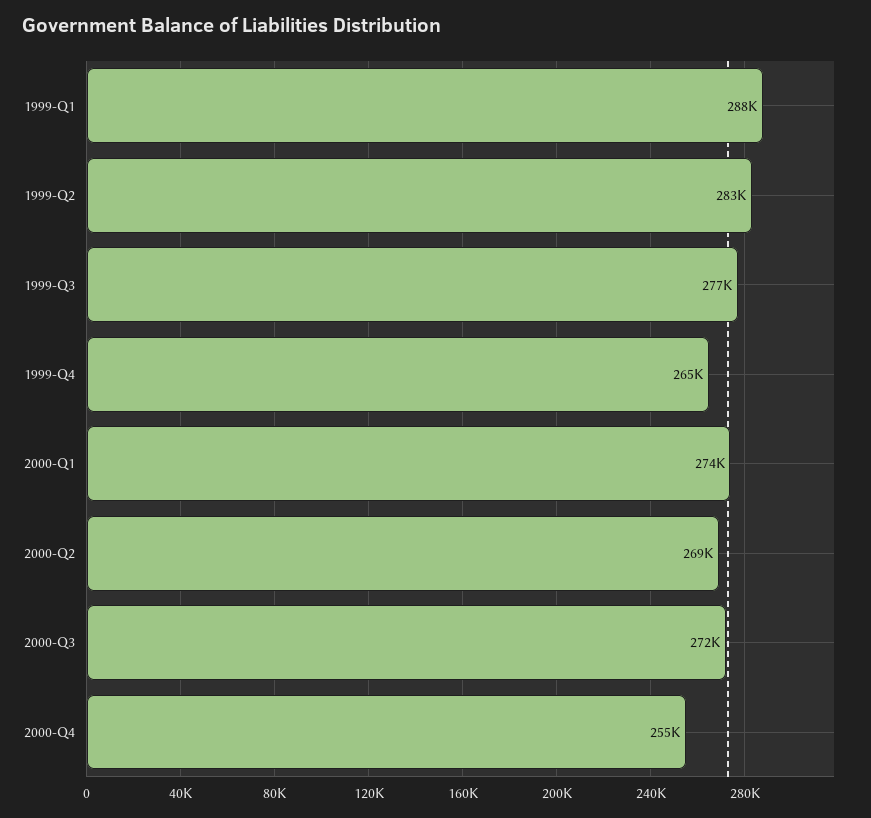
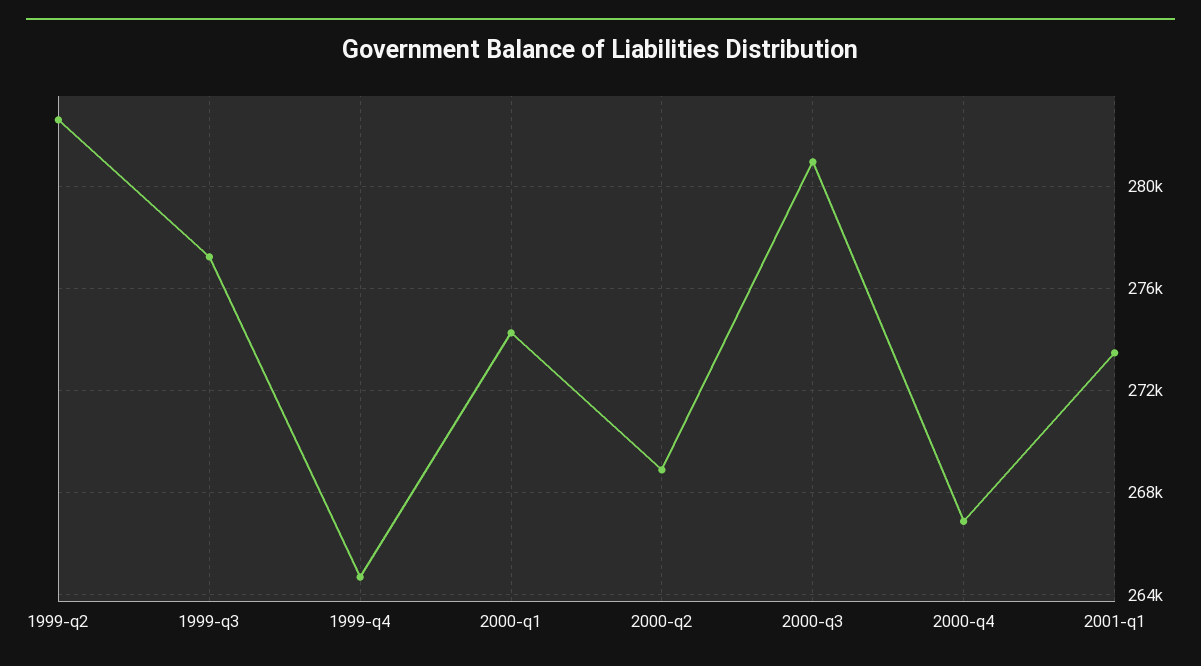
1999-Q1: 288000 -> none
2000-Q3: 272000 -> 281000
2000-Q4: 255000 -> 267000
2001-q1: none -> 273500

